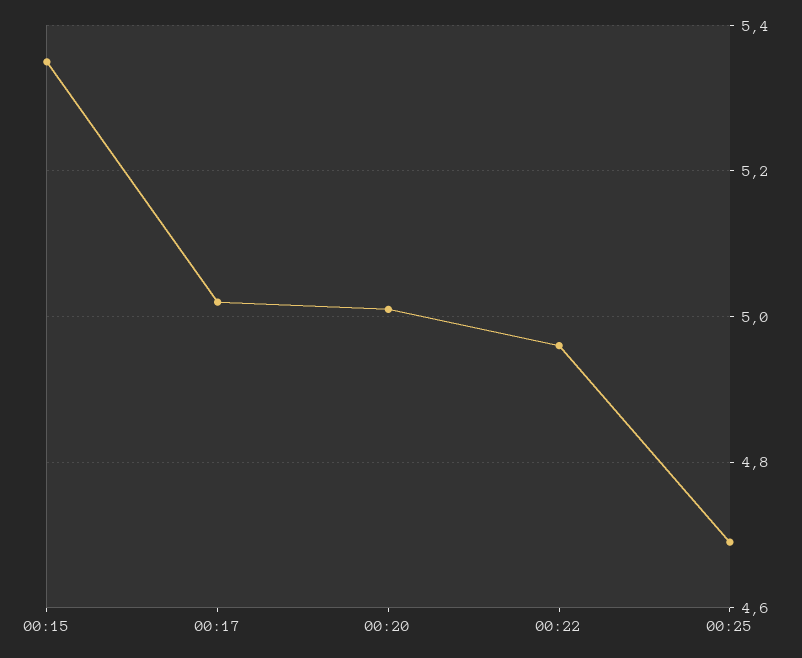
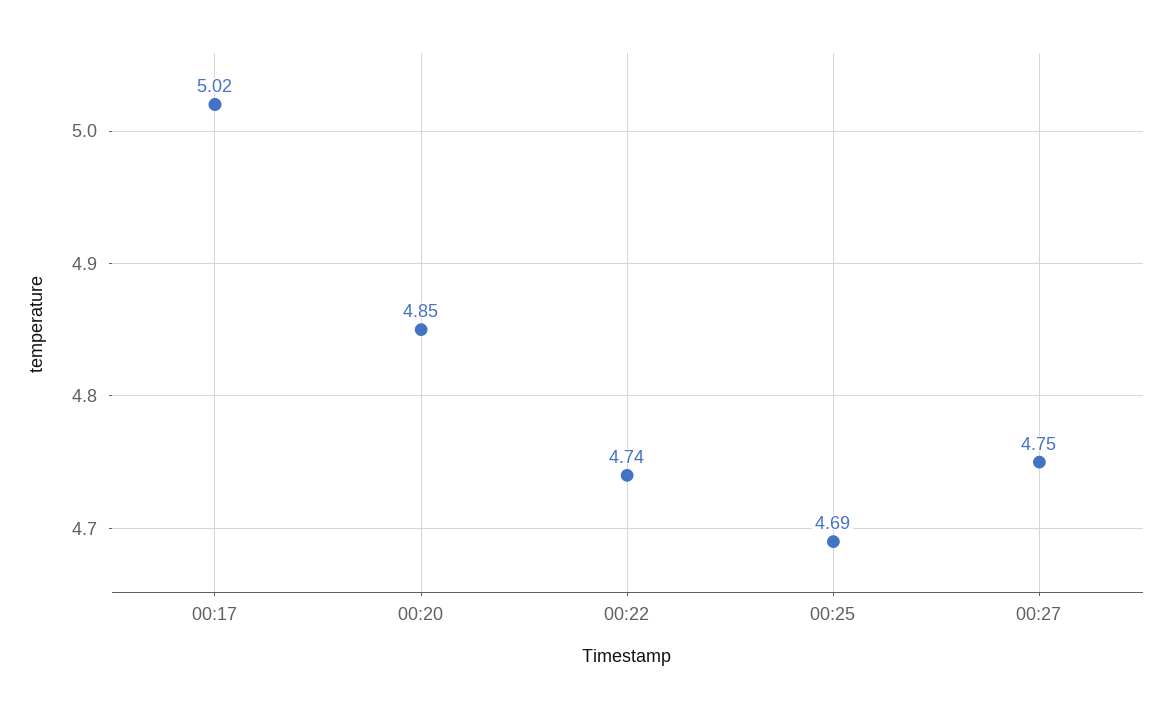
00:15: 5.35 -> none
00:20: 5 -> 4.85
00:22: 4.95 -> 4.74
00:27: none -> 4.75

